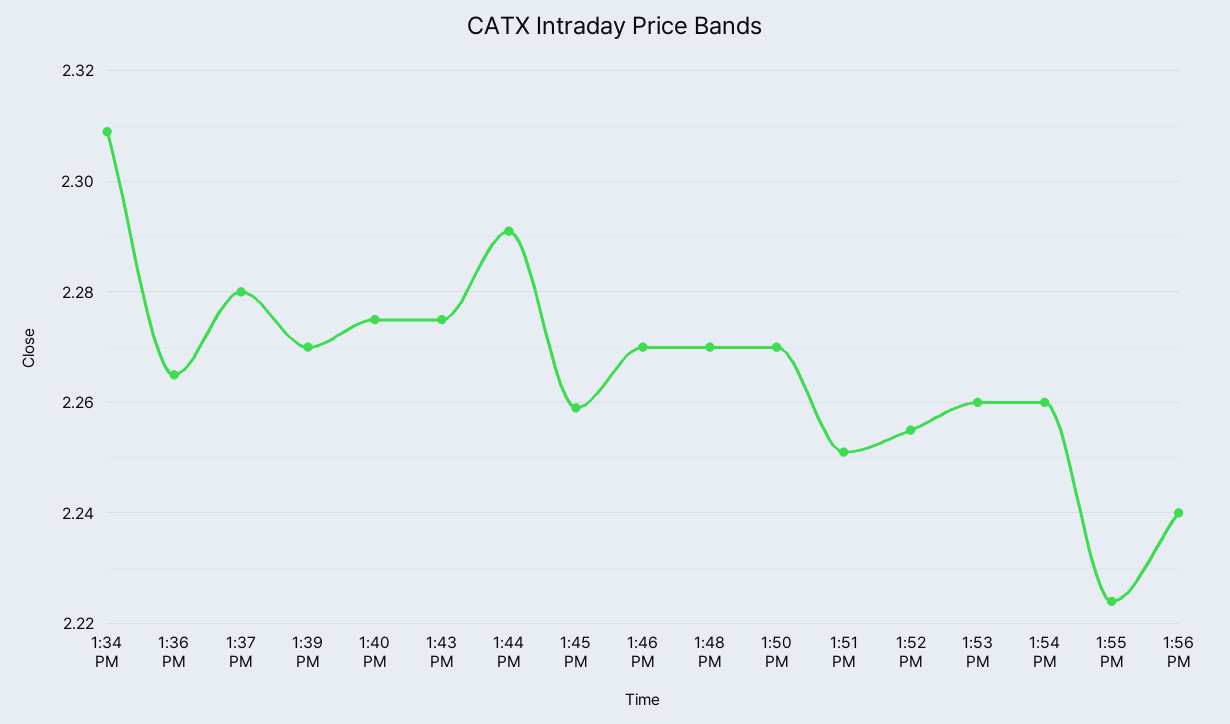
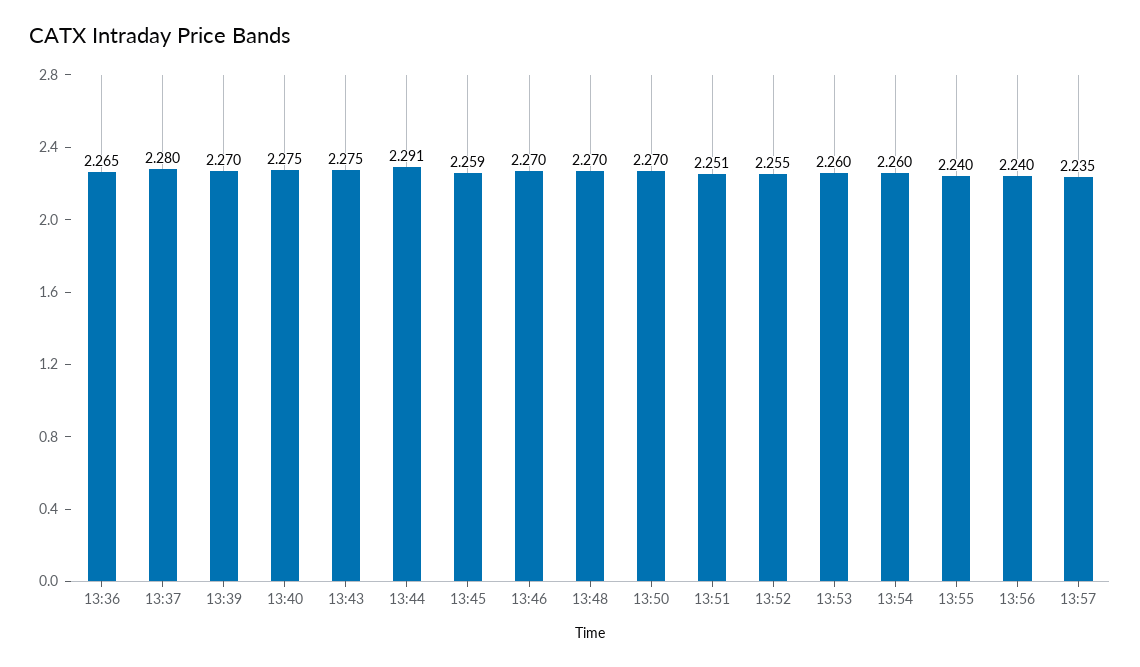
1:34 PM: 2.31 -> none
1:55 PM: 2.225 -> 2.24
13:57: none -> 2.235

